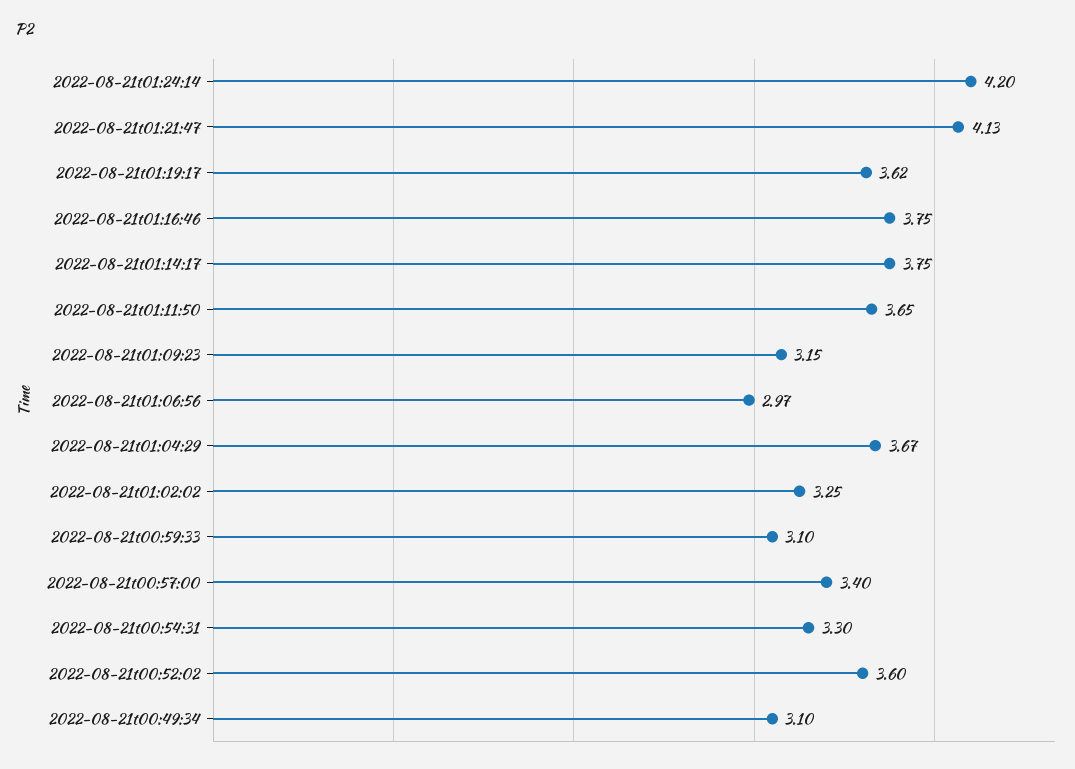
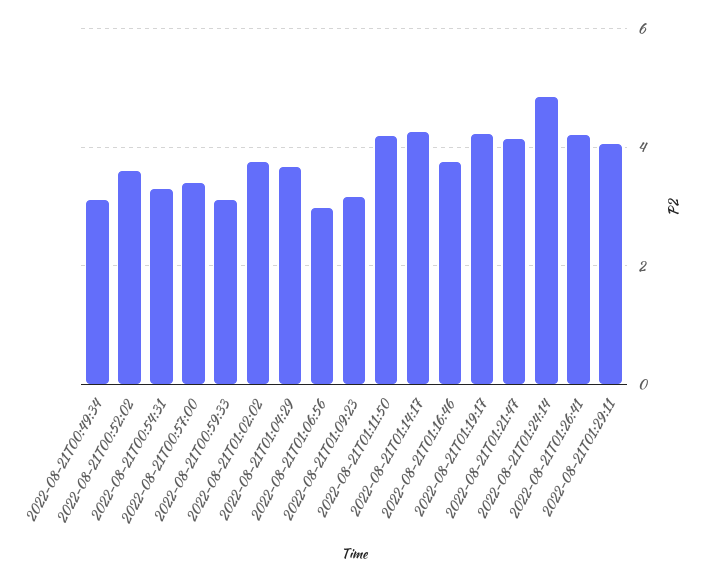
2022-08-21t01:24:14: 4.2 -> 4.8
2022-08-21t01:19:17: 3.62 -> 4.2
2022-08-21t01:14:17: 3.75 -> 4.2
2022-08-21t01:11:50: 3.65 -> 4.2
2022-08-21t01:02:02: 3.25 -> 3.8
2022-08-21T01:26:41: none -> 4.2
2022-08-21T01:29:11: none -> 4

